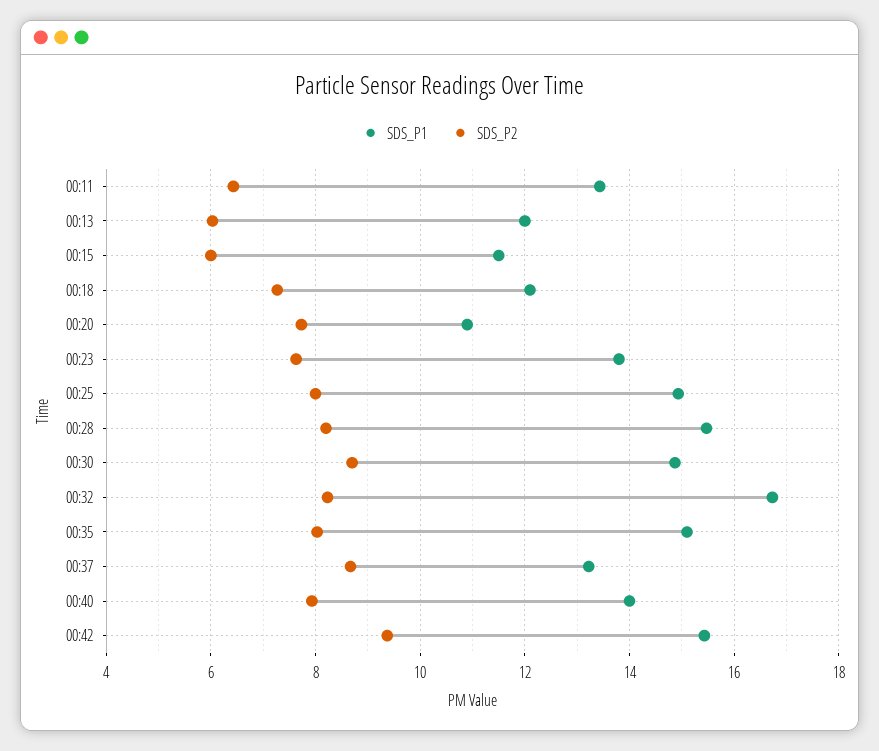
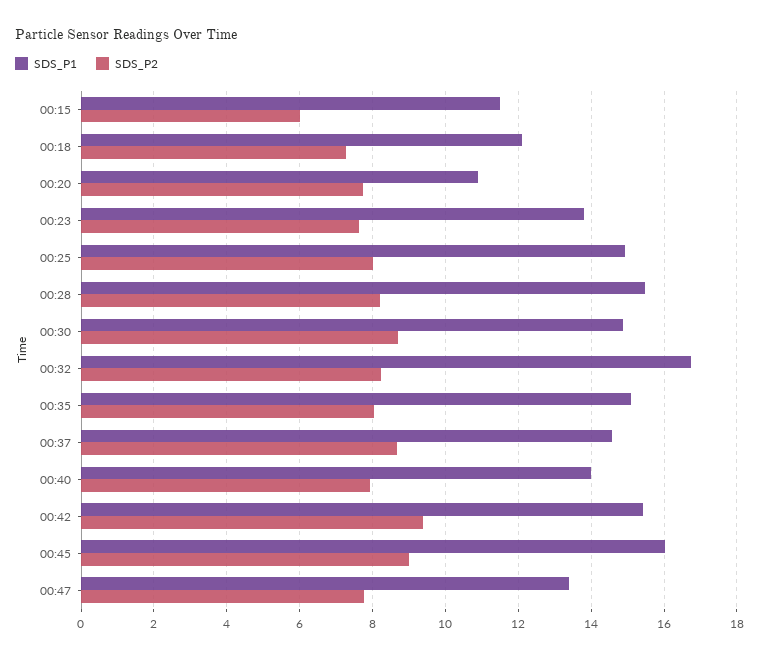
SDS_P1, 00:11: 13.4 -> none
SDS_P2, 00:11: 6.4 -> none
SDS_P1, 00:13: 12 -> none
SDS_P2, 00:13: 6 -> none
SDS_P1, 00:37: 13.2 -> 14.6
SDS_P1, 00:45: none -> 16
SDS_P2, 00:45: none -> 9
SDS_P1, 00:47: none -> 13.4
SDS_P2, 00:47: none -> 7.8

